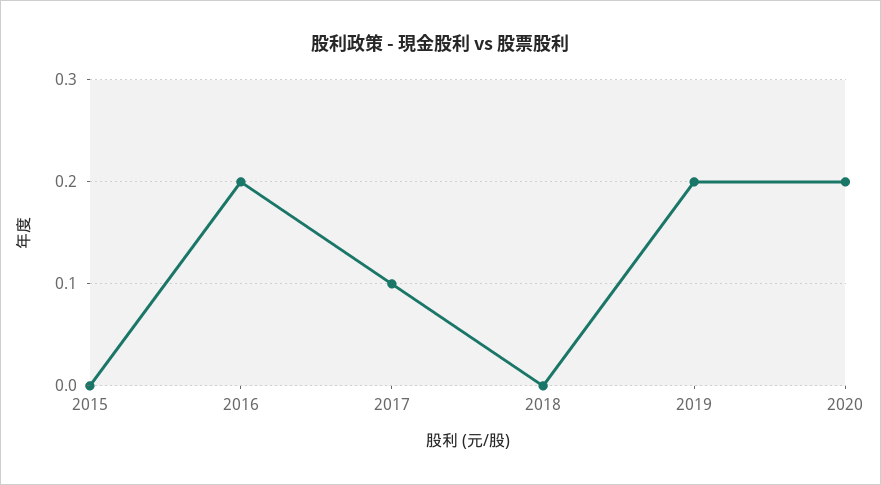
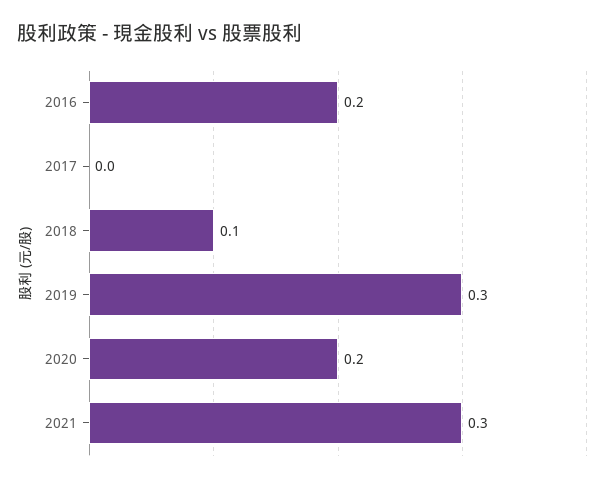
2015: 0 -> none
2017: 0.1 -> 0
2018: 0 -> 0.1
2019: 0.2 -> 0.3
2021: none -> 0.3

